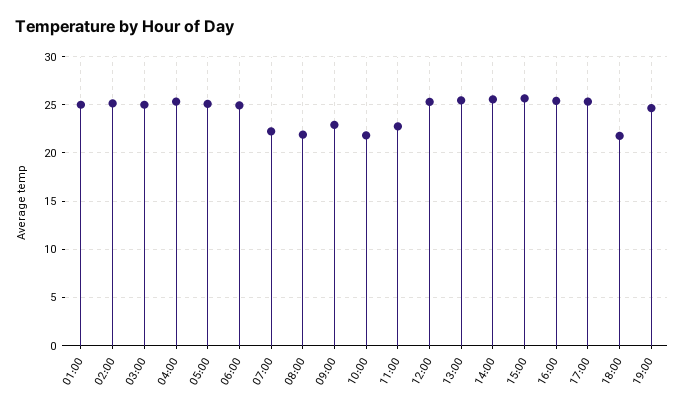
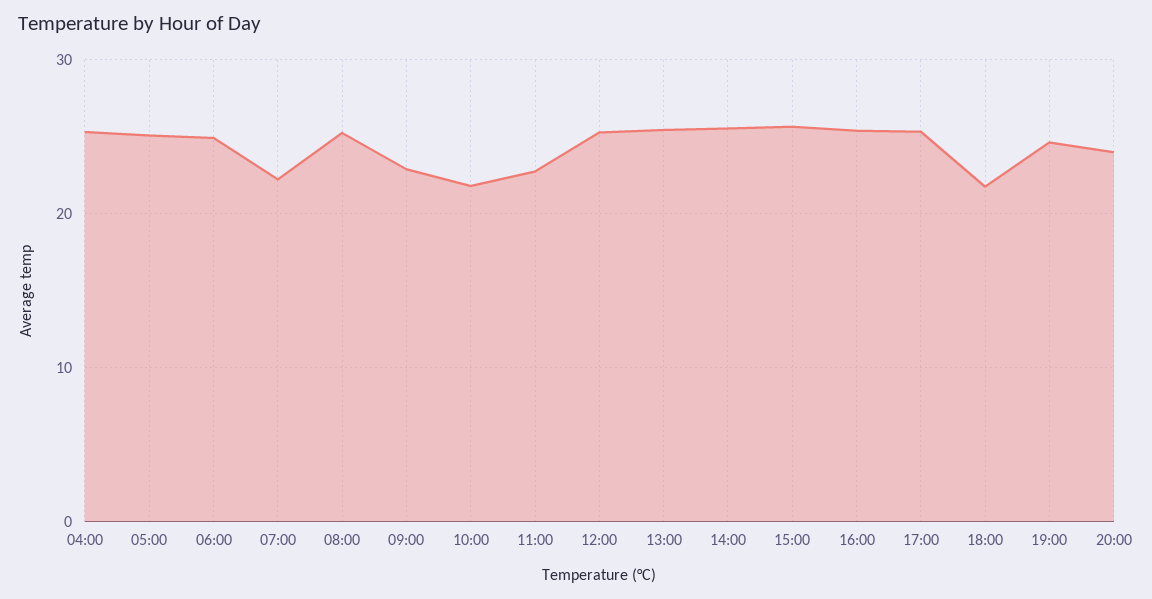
01:00: 25 -> none
02:00: 25 -> none
03:00: 25 -> none
08:00: 22 -> 25
20:00: none -> 24

